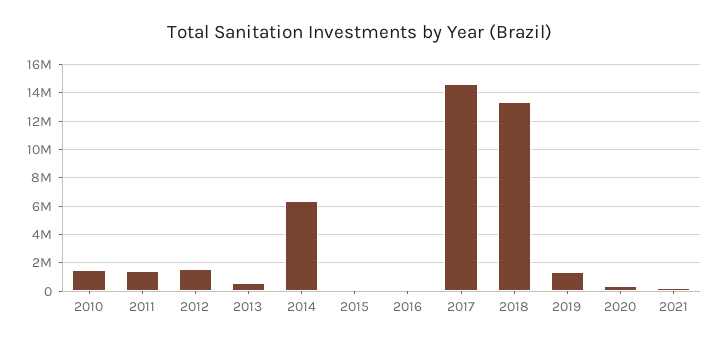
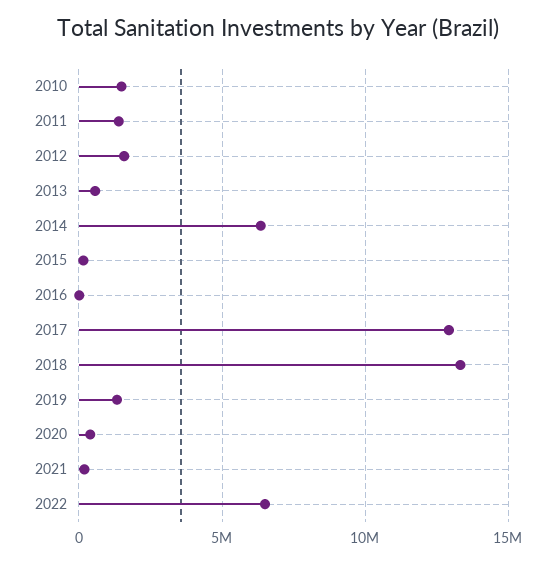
2017: 14500000 -> 13000000
2022: none -> 6500000

